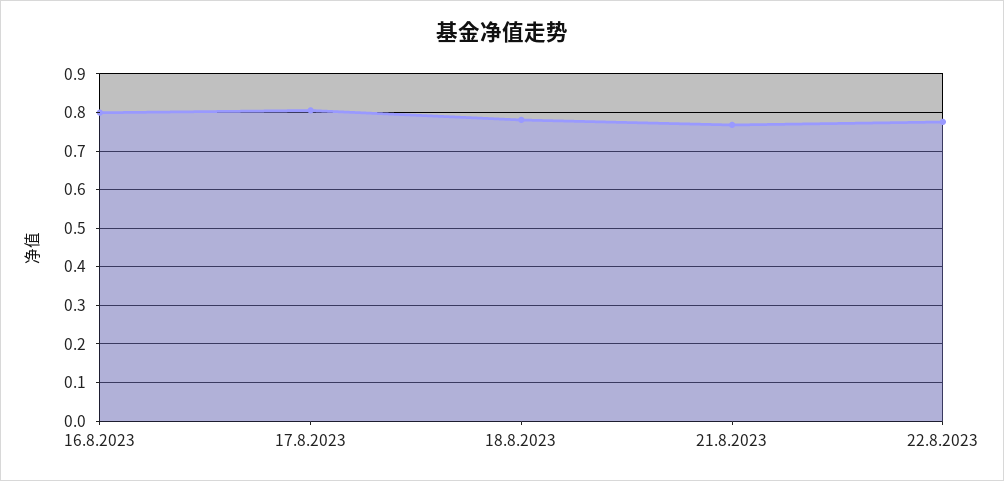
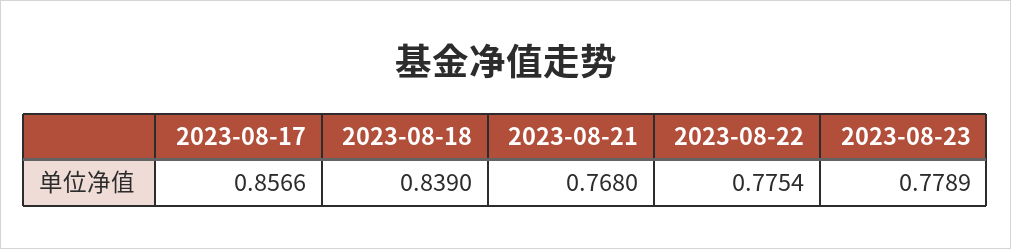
16.8.2023: 0.8 -> none
17.8.2023: 0.8 -> 0.8566
18.8.2023: 0.78 -> 0.839
2023-08-23: none -> 0.7789

